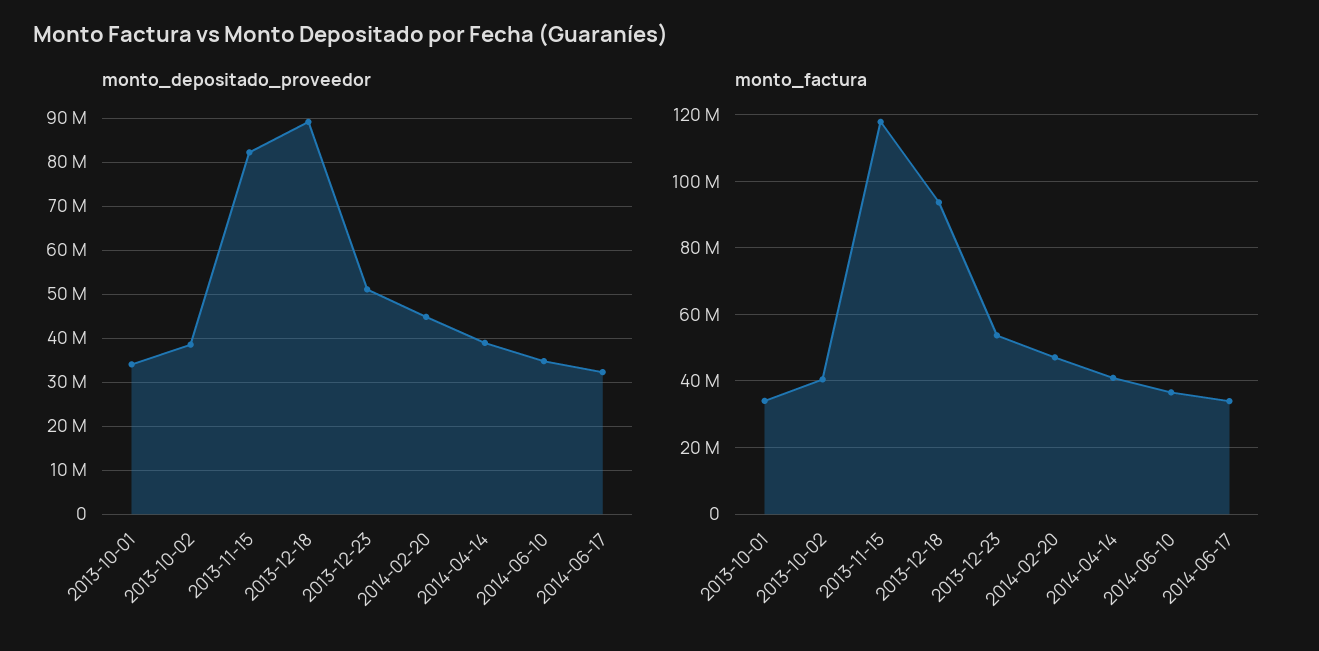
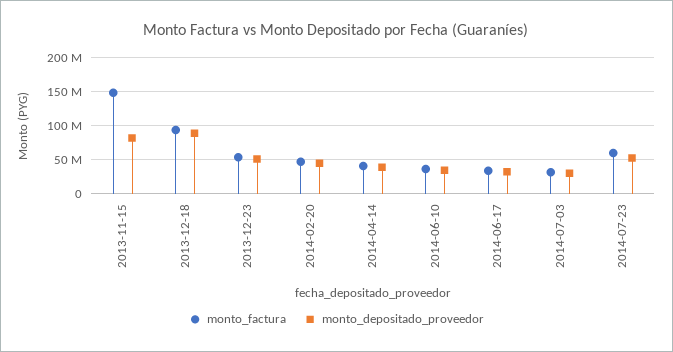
monto_depositado_proveedor, 2013-10-01: 34000000 -> none
monto_depositado_proveedor, 2013-10-02: 38000000 -> none
monto_factura, 2013-10-01: 34000000 -> none
monto_factura, 2013-10-02: 40000000 -> none
monto_factura, 2013-11-15: 118000000 -> 150000000
monto_factura, 2014-07-03: none -> 30000000
monto_depositado_proveedor, 2014-07-03: none -> 30000000
monto_factura, 2014-07-23: none -> 60000000
monto_depositado_proveedor, 2014-07-23: none -> 50000000

